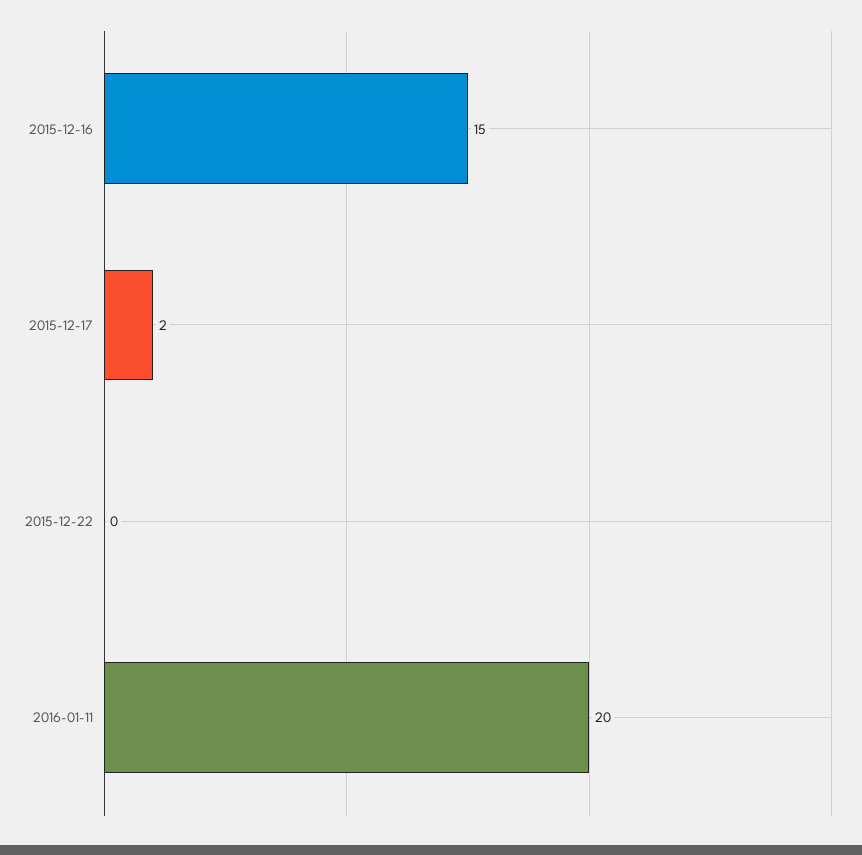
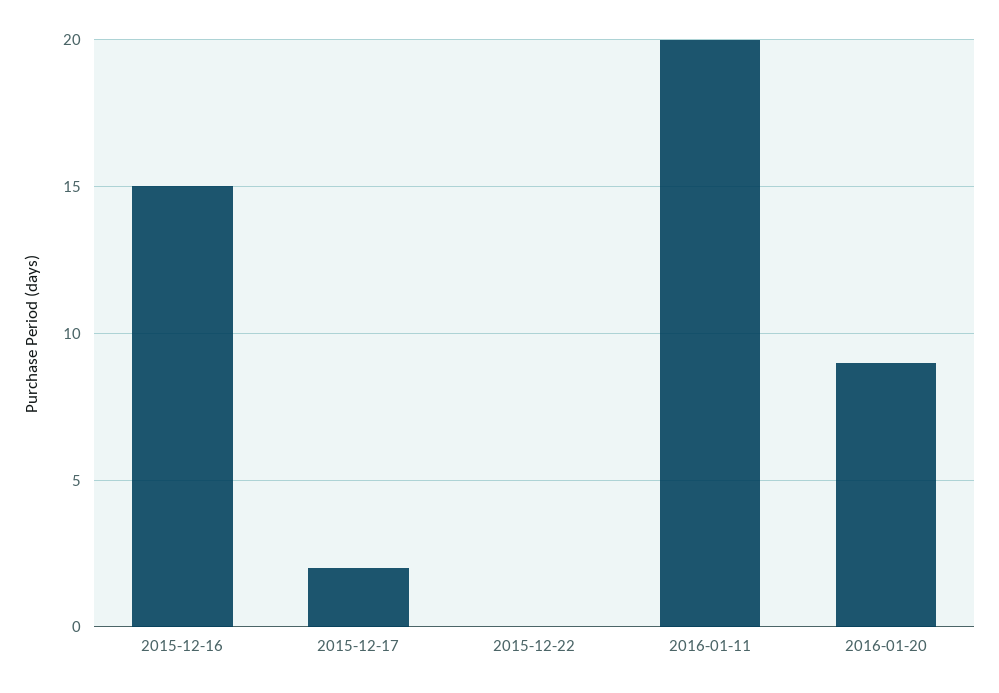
2016-01-20: none -> 9

